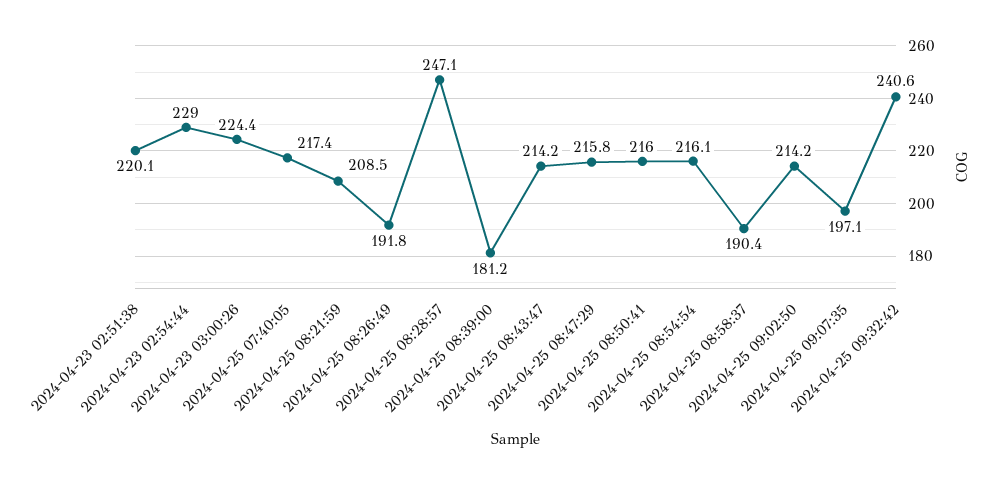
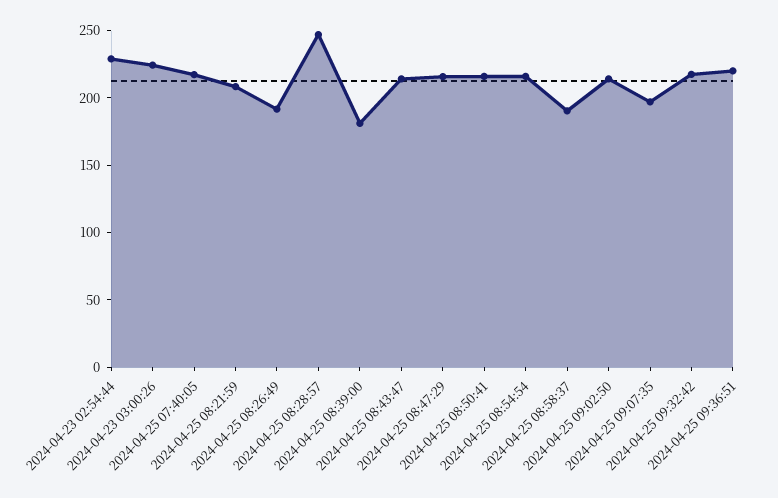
2024-04-23 02:51:38: 220.1 -> none
2024-04-25 09:32:42: 240.6 -> 220
2024-04-25 09:36:51: none -> 220

